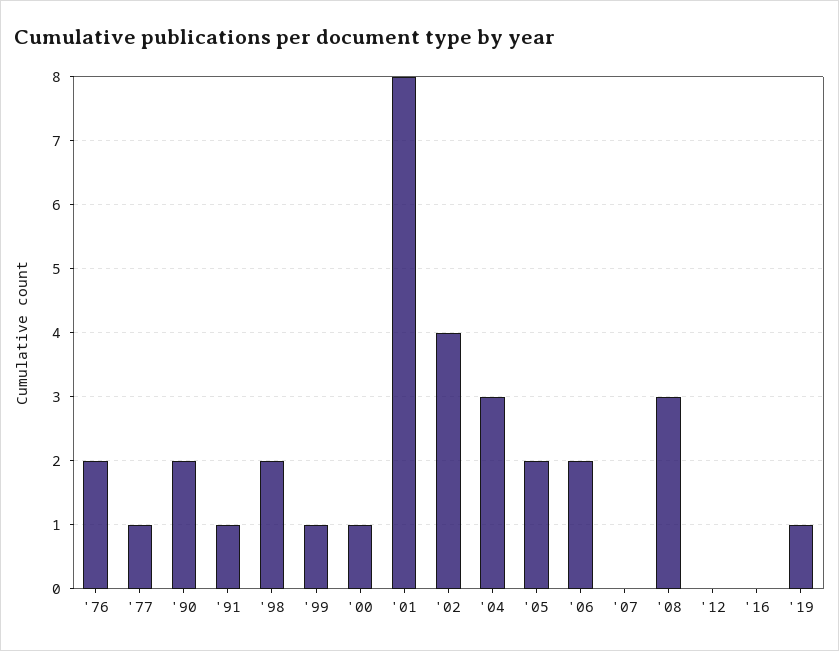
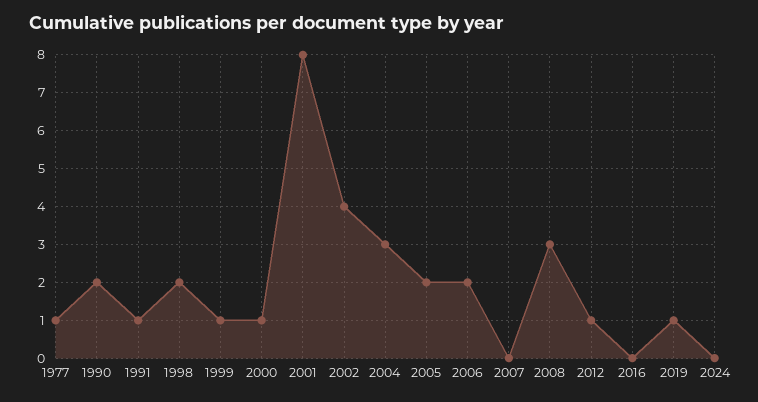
'76: 2 -> none
'12: 0 -> 1
2024: none -> 0

